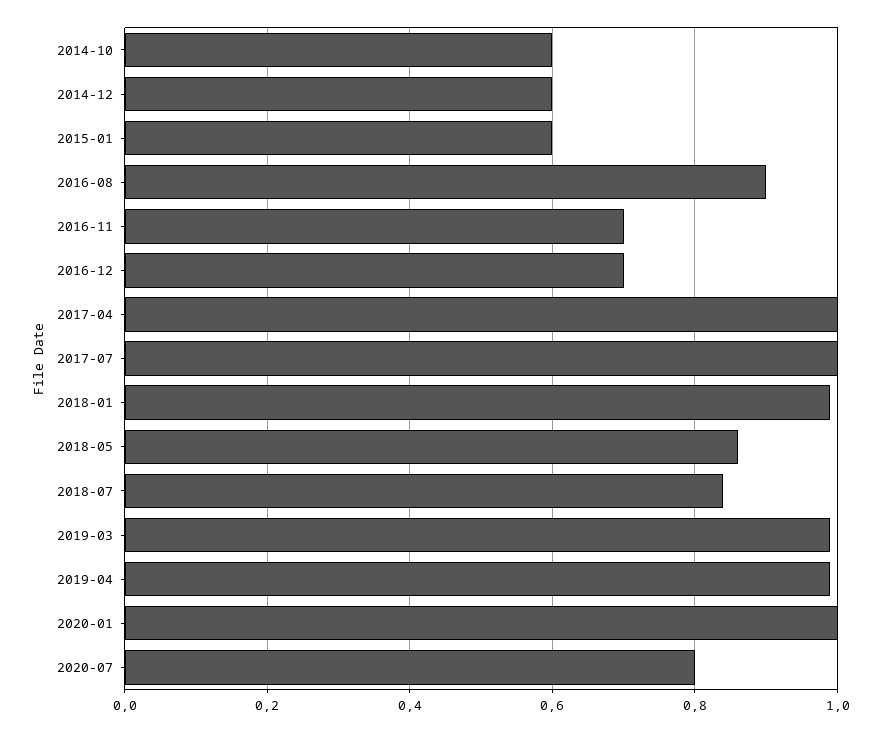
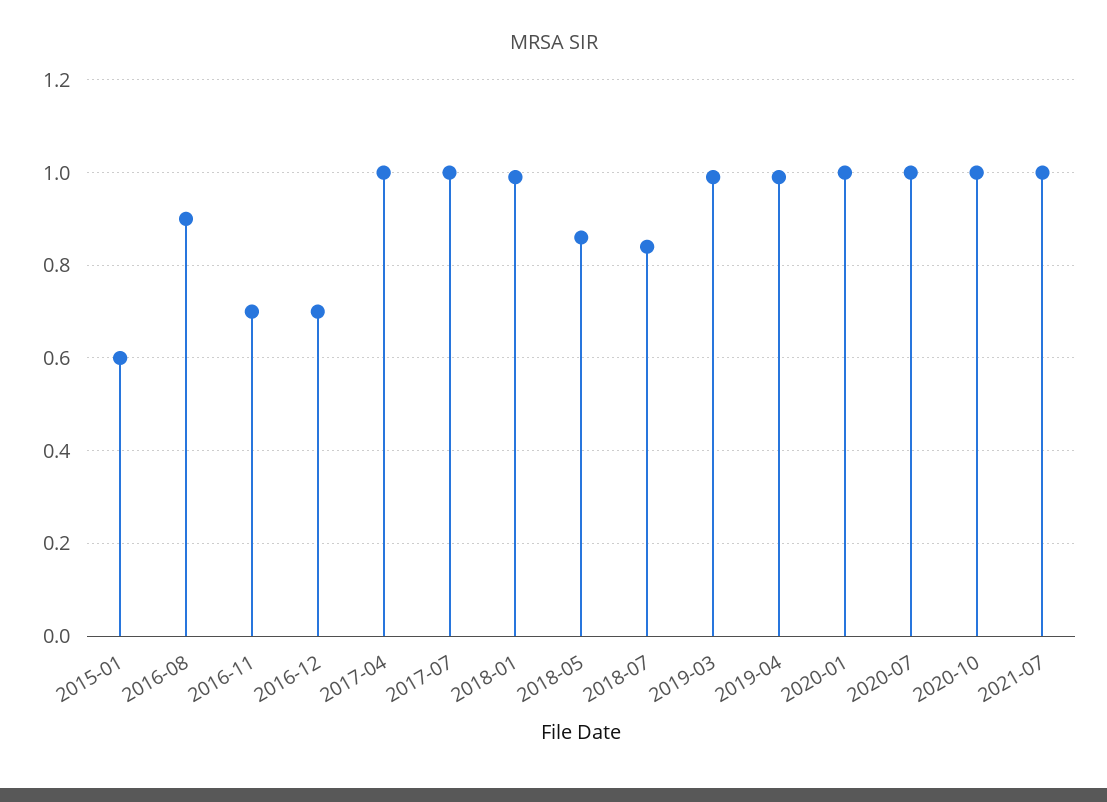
2014-10: 0.6 -> none
2014-12: 0.6 -> none
2020-07: 0.8 -> 1
2020-10: none -> 1
2021-07: none -> 1

